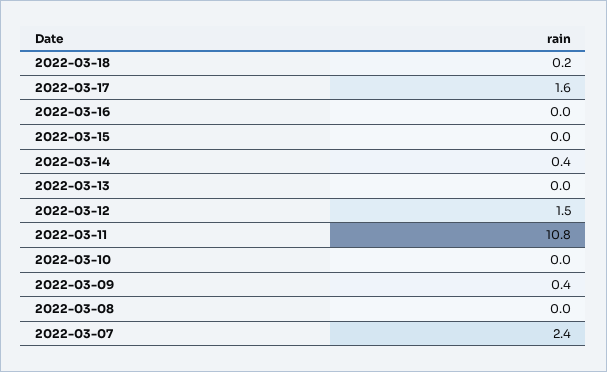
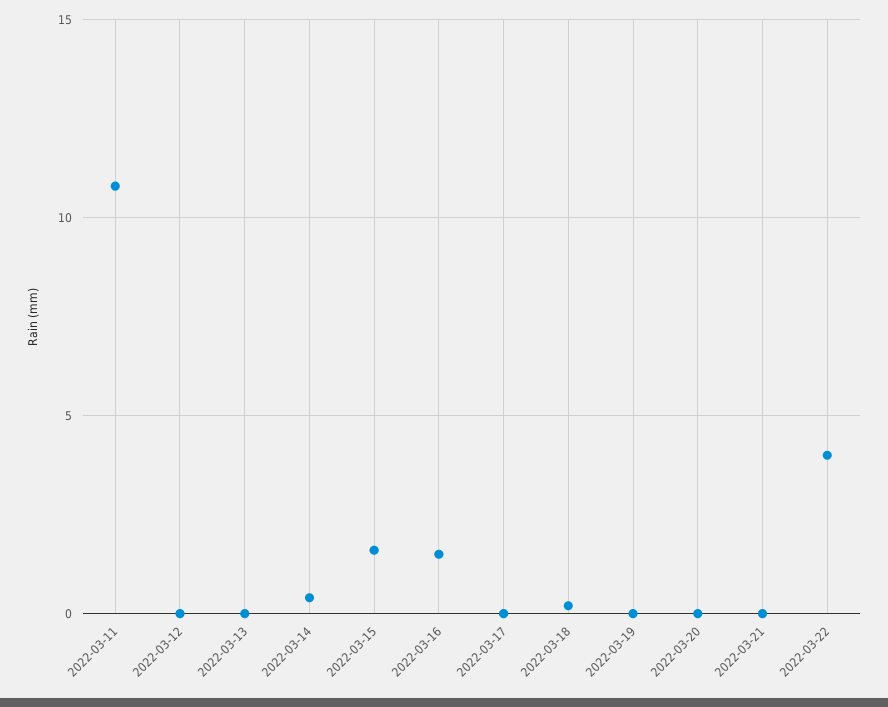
2022-03-17: 1.6 -> 0
2022-03-16: 0 -> 1.5
2022-03-15: 0 -> 1.5
2022-03-12: 1.5 -> 0
2022-03-10: 0 -> none
2022-03-09: 0.4 -> none
2022-03-08: 0 -> none
2022-03-07: 2.4 -> none
2022-03-19: none -> 0
2022-03-20: none -> 0
2022-03-21: none -> 0
2022-03-22: none -> 4

